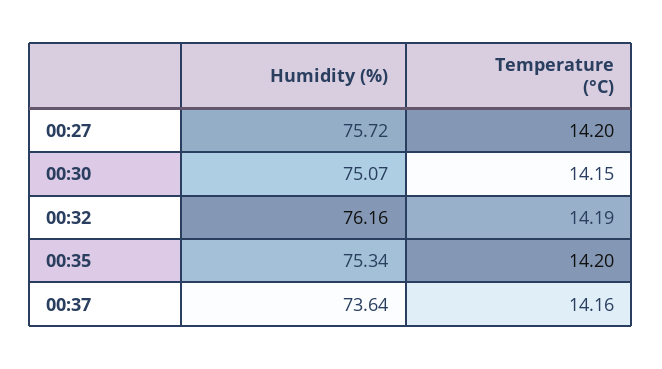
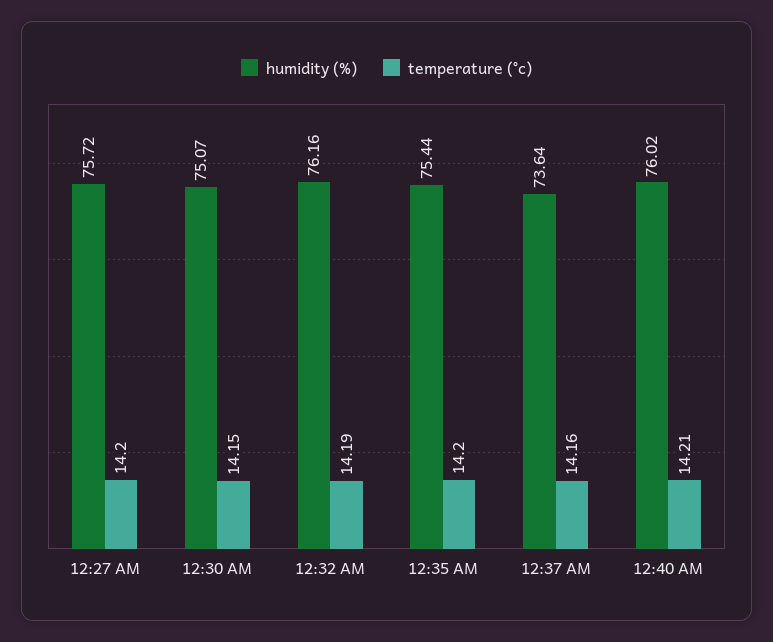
Humidity (%), 00:35: 75.34 -> 75.44
Humidity (%), 12:40 AM: none -> 76.02
Temperature (°C), 12:40 AM: none -> 14.21

